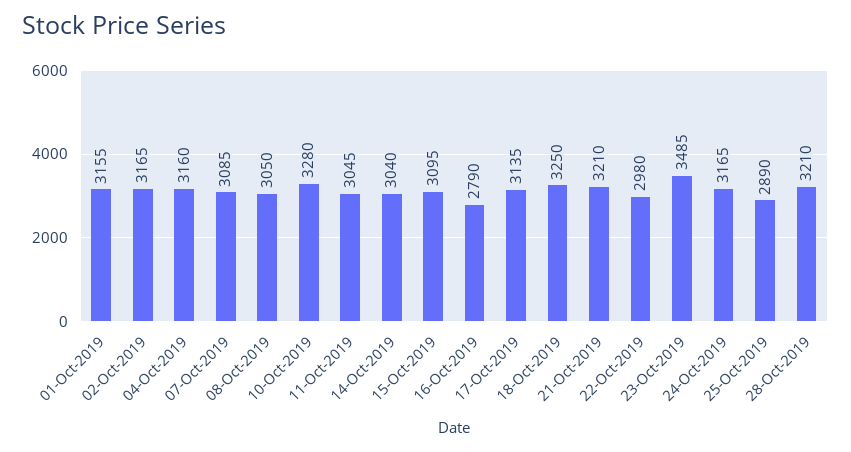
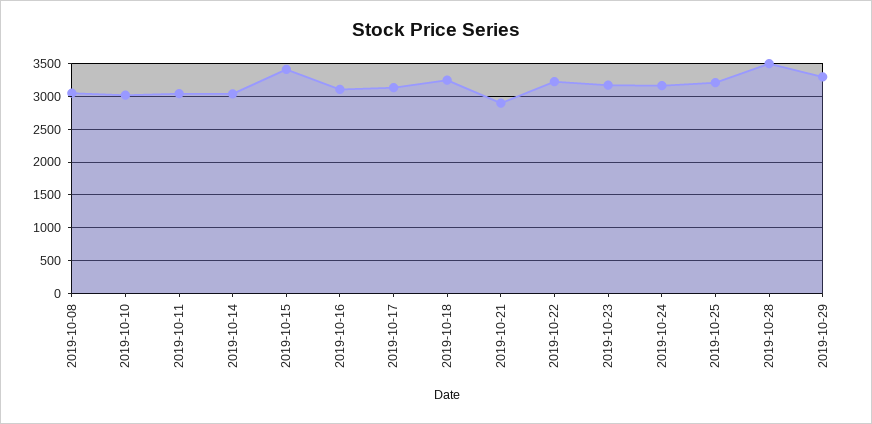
01-Oct-2019: 3155 -> none
02-Oct-2019: 3165 -> none
04-Oct-2019: 3160 -> none
07-Oct-2019: 3085 -> none
10-Oct-2019: 3280 -> 3000
15-Oct-2019: 3095 -> 3400
16-Oct-2019: 2790 -> 3100
21-Oct-2019: 3210 -> 2900
22-Oct-2019: 2980 -> 3200
23-Oct-2019: 3485 -> 3200
25-Oct-2019: 2890 -> 3200
28-Oct-2019: 3210 -> 3500
2019-10-29: none -> 3300

